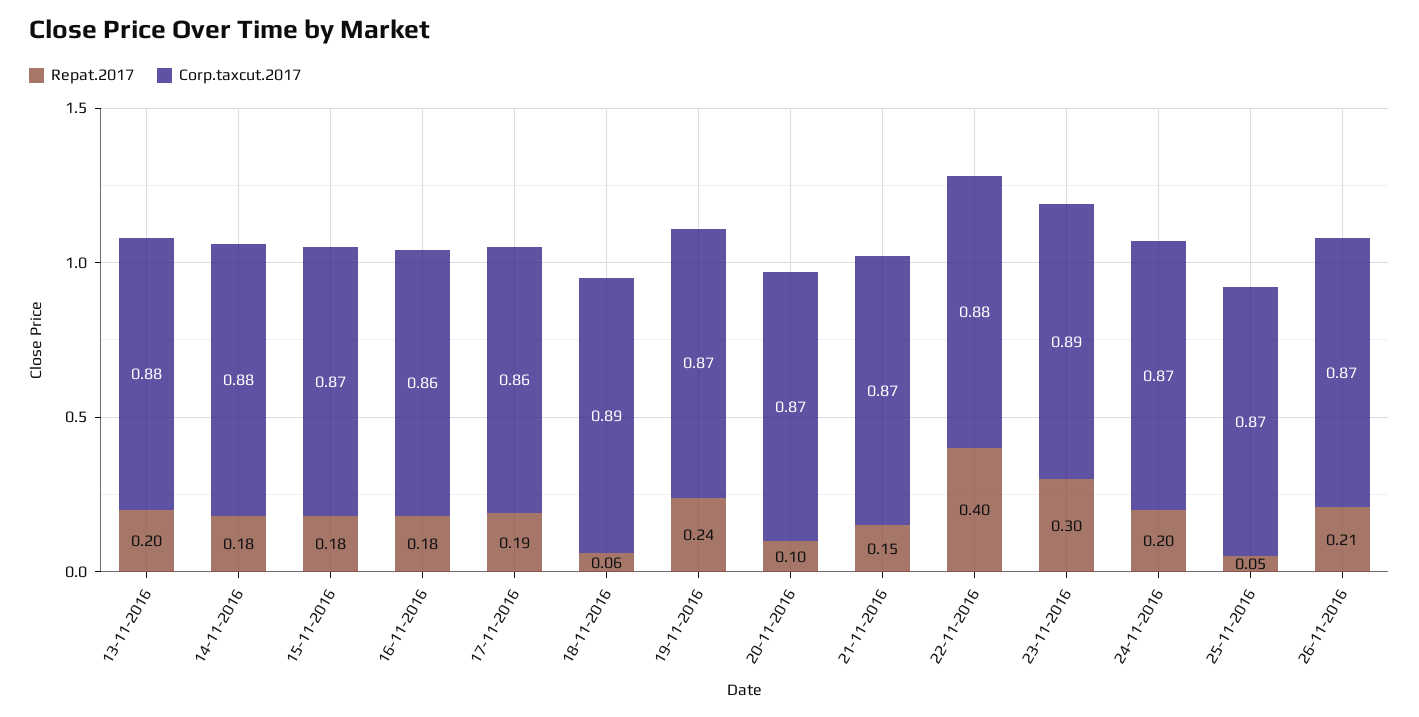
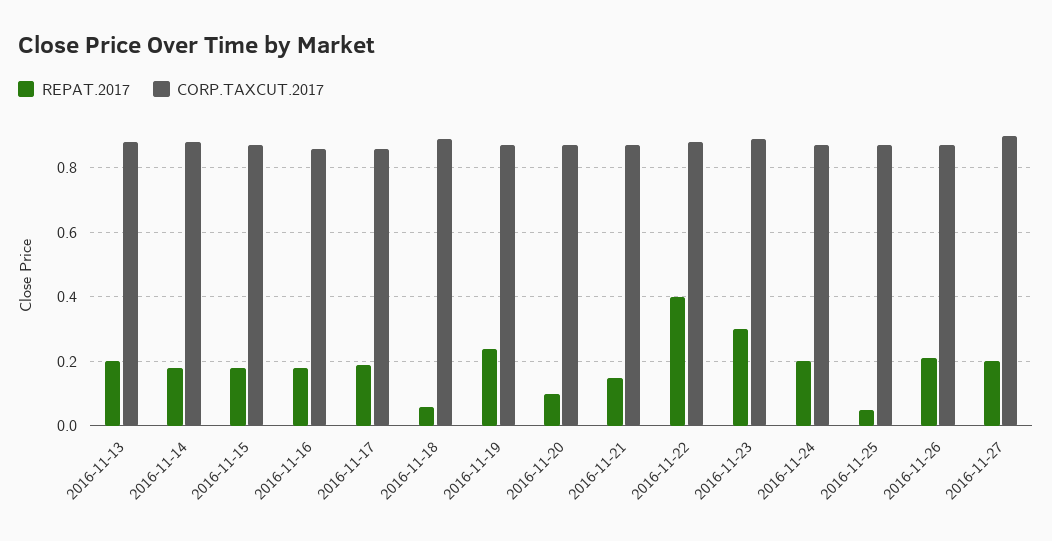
Repat.2017, 2016-11-27: none -> 0.2
Corp.taxcut.2017, 2016-11-27: none -> 0.9

